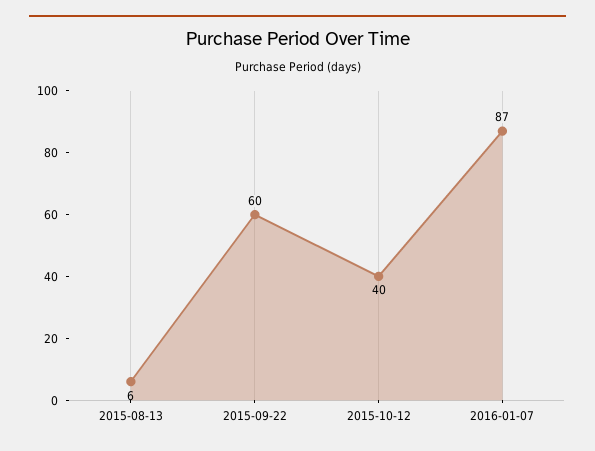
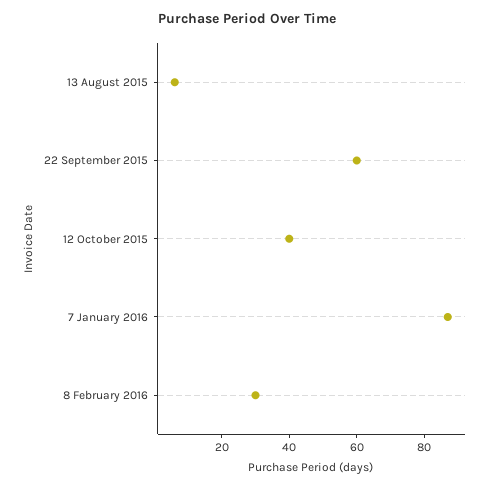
8 February 2016: none -> 30

